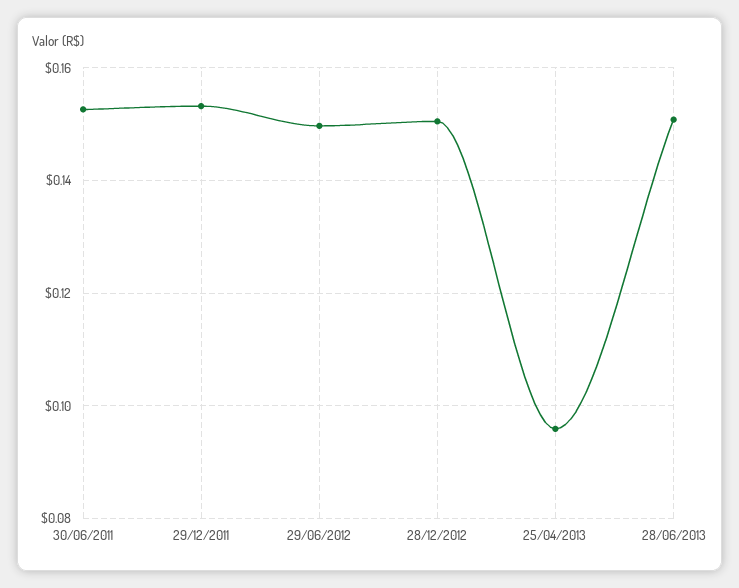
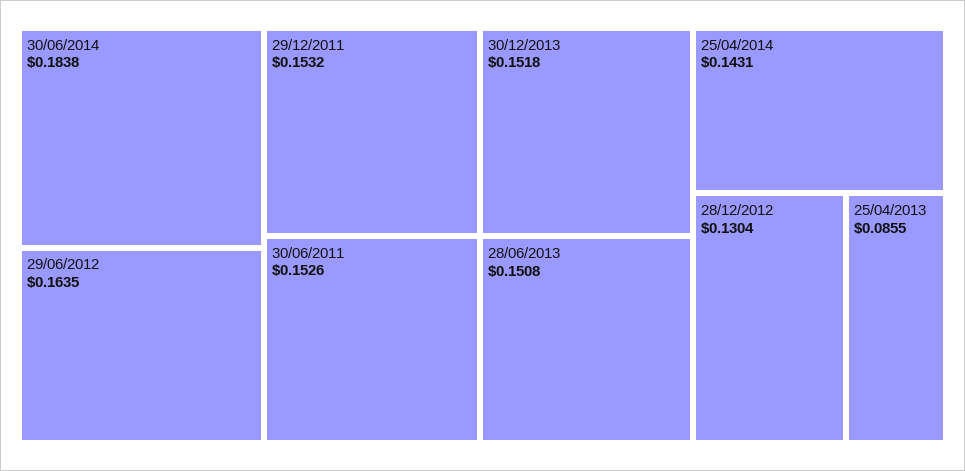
29/06/2012: 0.15 -> 0.1635
28/12/2012: 0.15 -> 0.1304
25/04/2013: 0.096 -> 0.0855
30/06/2014: none -> 0.1838
30/12/2013: none -> 0.1518
25/04/2014: none -> 0.1431

